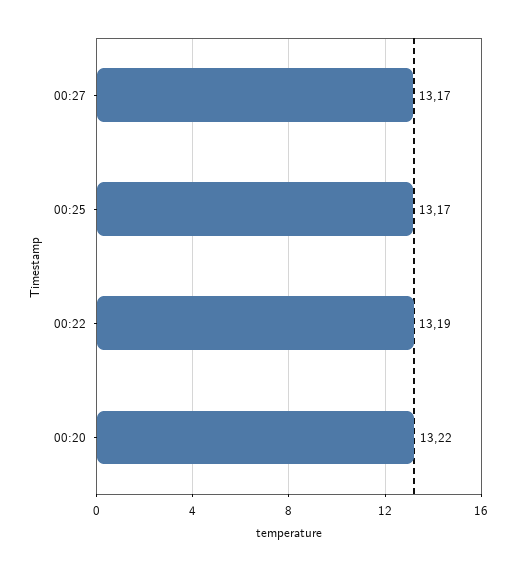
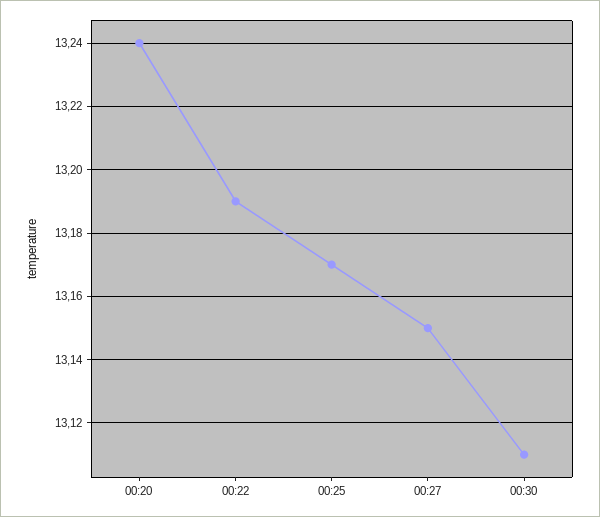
00:27: 13.17 -> 13.15
00:20: 13.22 -> 13.24
00:30: none -> 13.11

